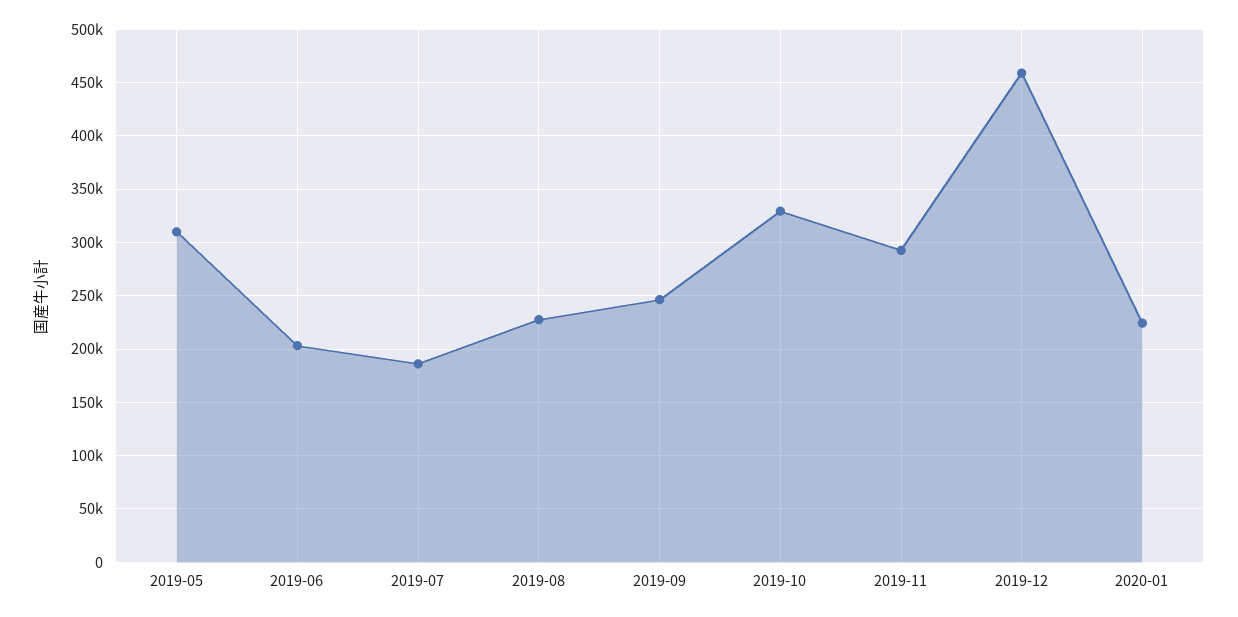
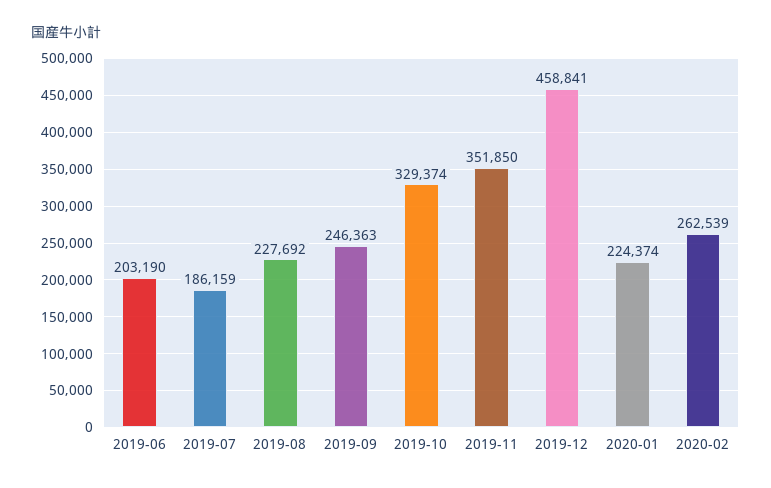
2019-05: 310000 -> none
2019-11: 290000 -> 351850
2020-02: none -> 262539

